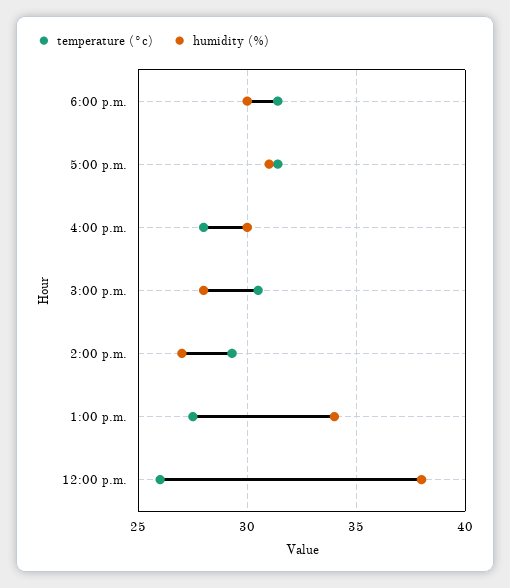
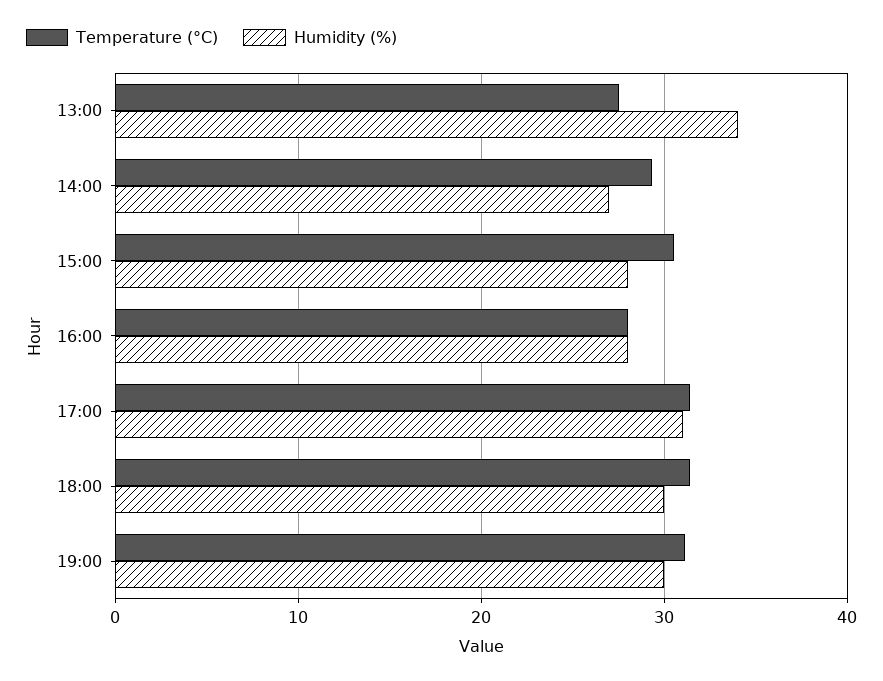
humidity (%), 4:00 p.m.: 30 -> 28
temperature (°c), 12:00 p.m.: 26 -> none
humidity (%), 12:00 p.m.: 38 -> none
temperature (°c), 19:00: none -> 31
humidity (%), 19:00: none -> 30

